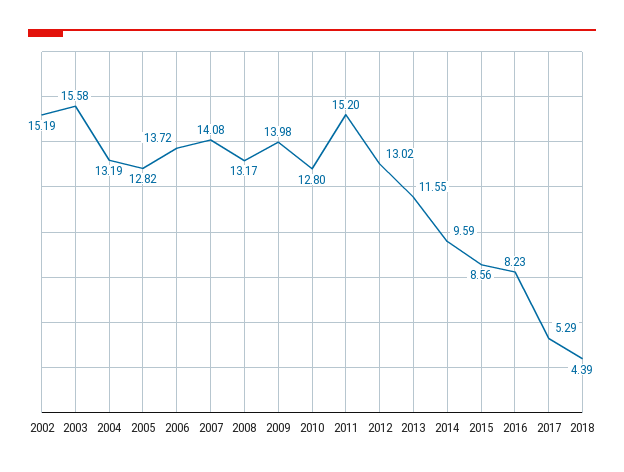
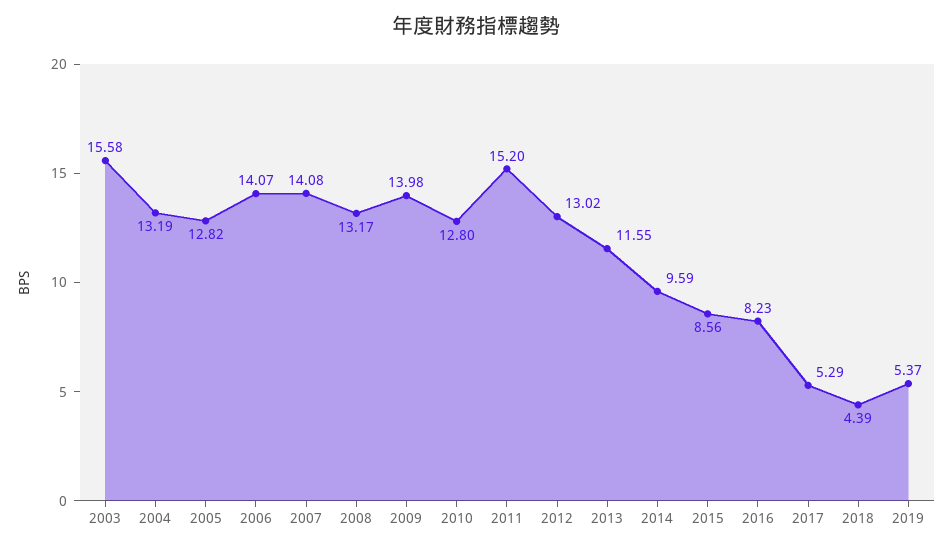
2002: 15.19 -> none
2006: 13.72 -> 14.07
2019: none -> 5.37

